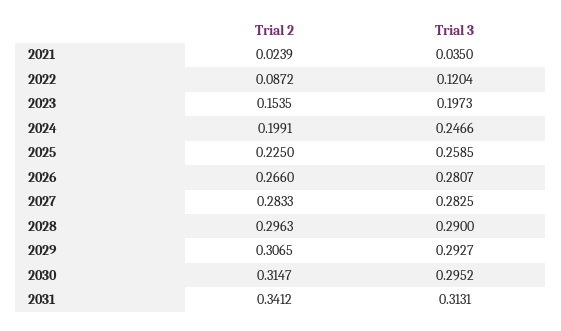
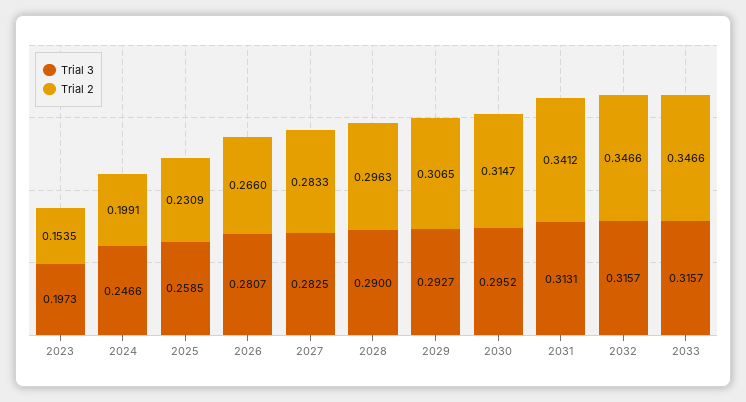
Trial 2, 2021: 0.0239 -> none
Trial 3, 2021: 0.035 -> none
Trial 2, 2022: 0.0872 -> none
Trial 3, 2022: 0.1204 -> none
Trial 2, 2025: 0.225 -> 0.2309
Trial 3, 2032: none -> 0.3157
Trial 2, 2032: none -> 0.3466
Trial 3, 2033: none -> 0.3157
Trial 2, 2033: none -> 0.3466

